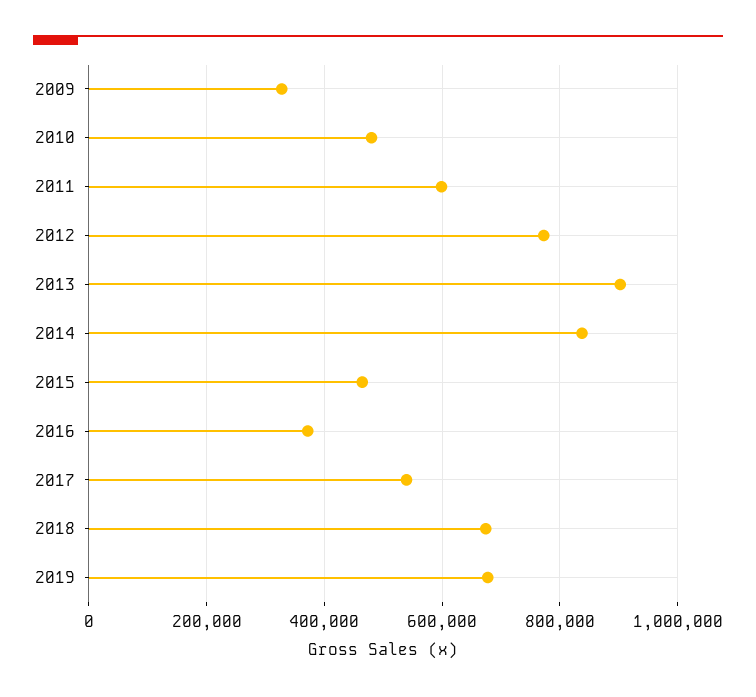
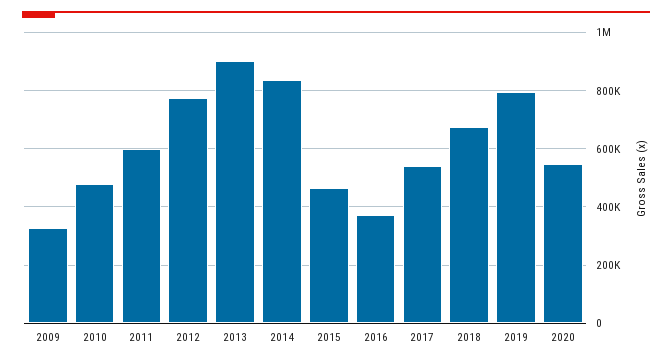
2019: 680000 -> 800000
2020: none -> 550000

